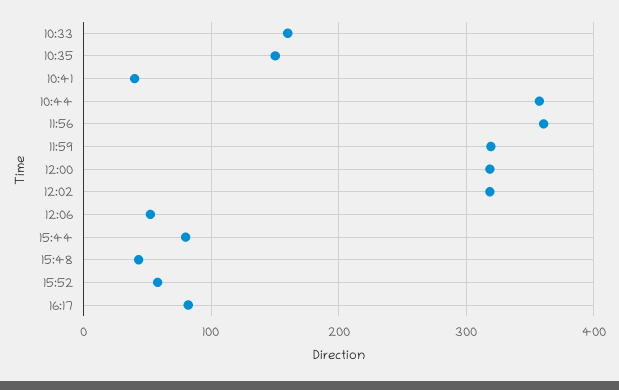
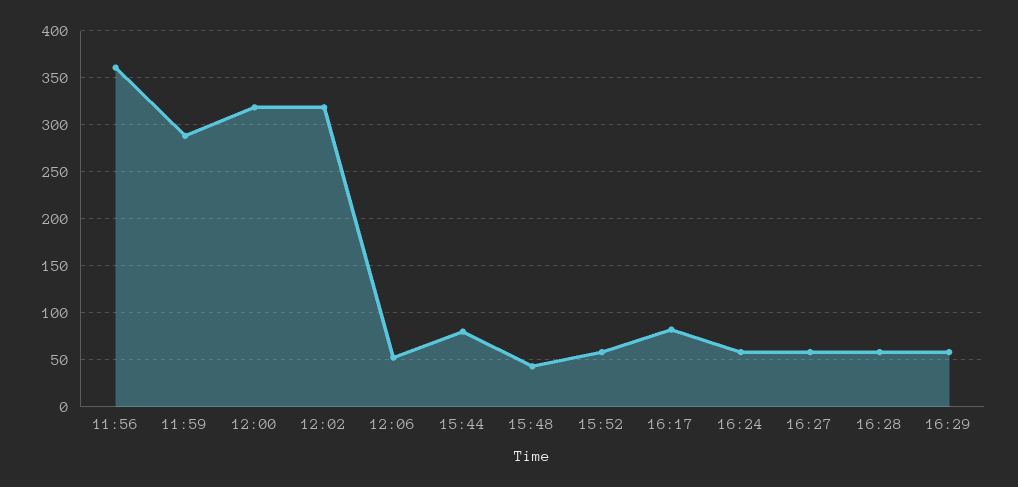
10:33: 160 -> none
10:35: 150 -> none
10:41: 40 -> none
10:44: 360 -> none
11:59: 320 -> 290
16:24: none -> 60
16:27: none -> 60
16:28: none -> 60
16:29: none -> 60

